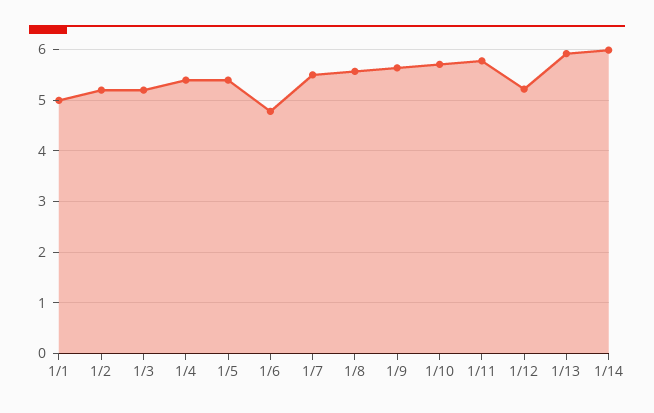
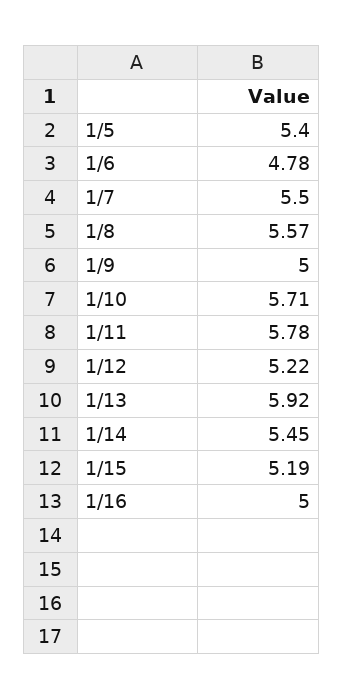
1/1: 5 -> none
1/2: 5.2 -> none
1/3: 5.2 -> none
1/4: 5.4 -> none
1/9: 5.6 -> 5
1/14: 6 -> 5.45
1/15: none -> 5.19
1/16: none -> 5

